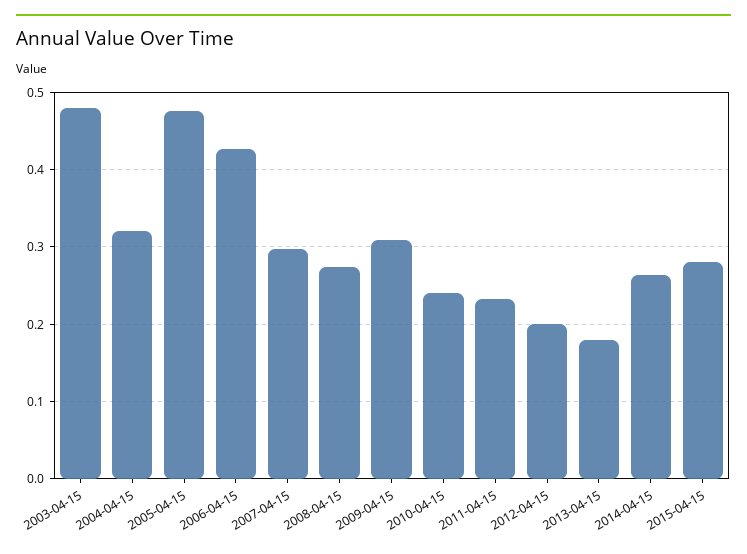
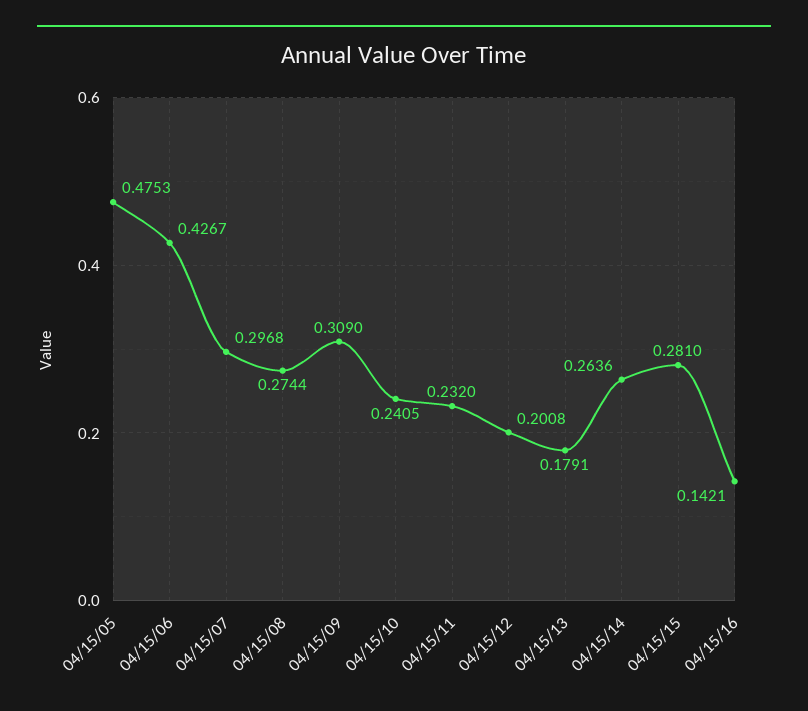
2003-04-15: 0.48 -> none
2004-04-15: 0.32 -> none
04/15/16: none -> 0.1421

